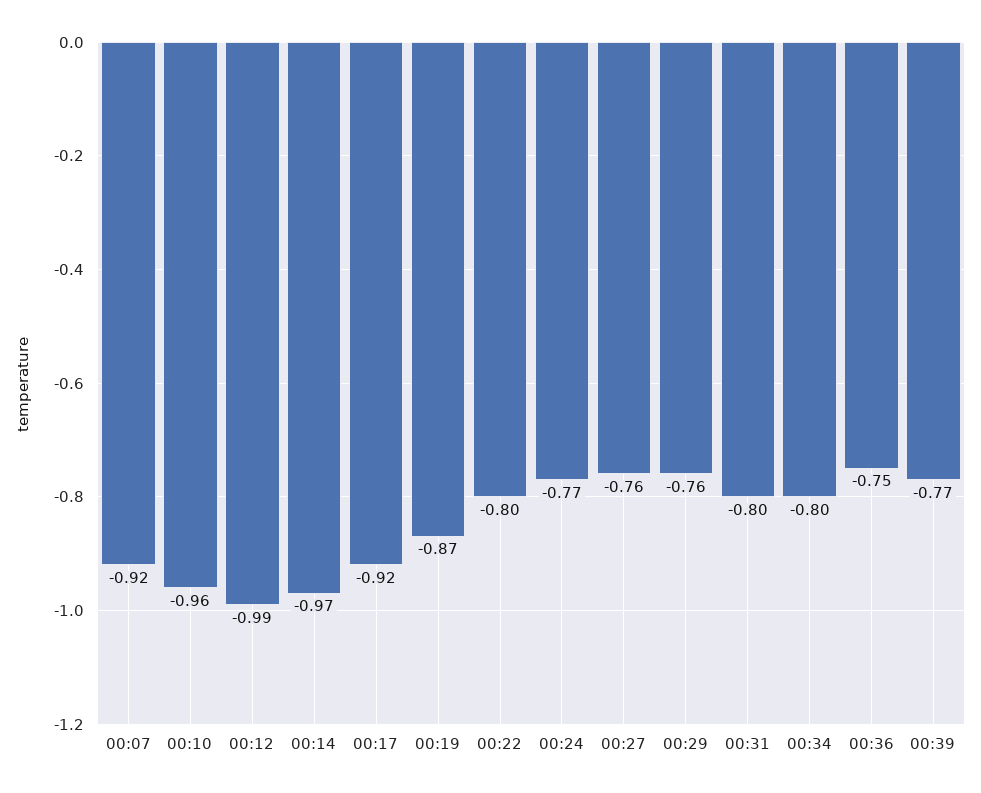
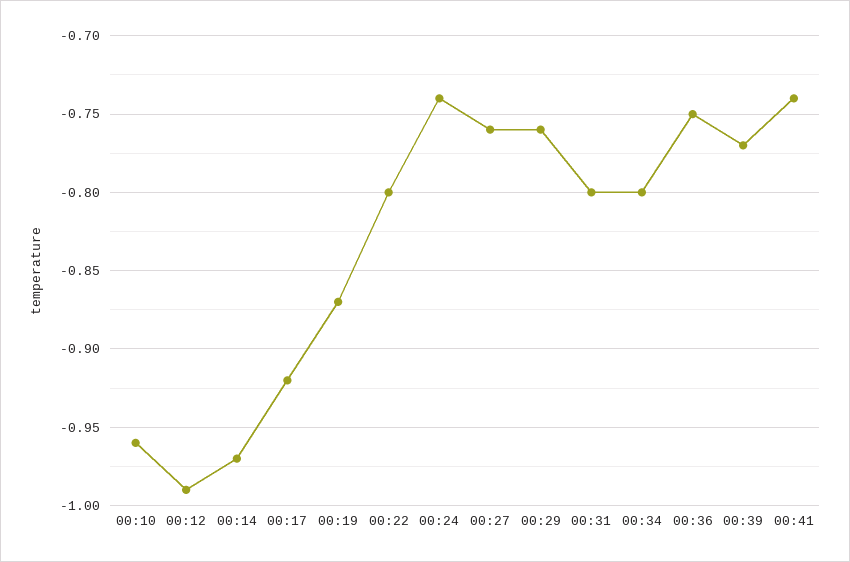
00:07: -0.92 -> none
00:24: -0.77 -> -0.74
00:41: none -> -0.74

